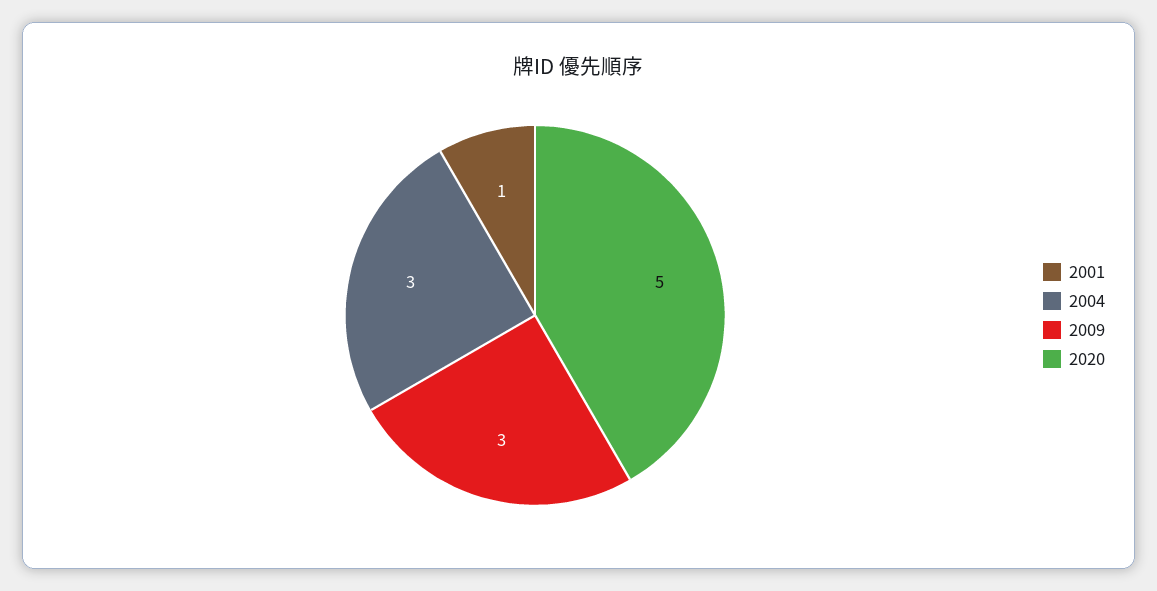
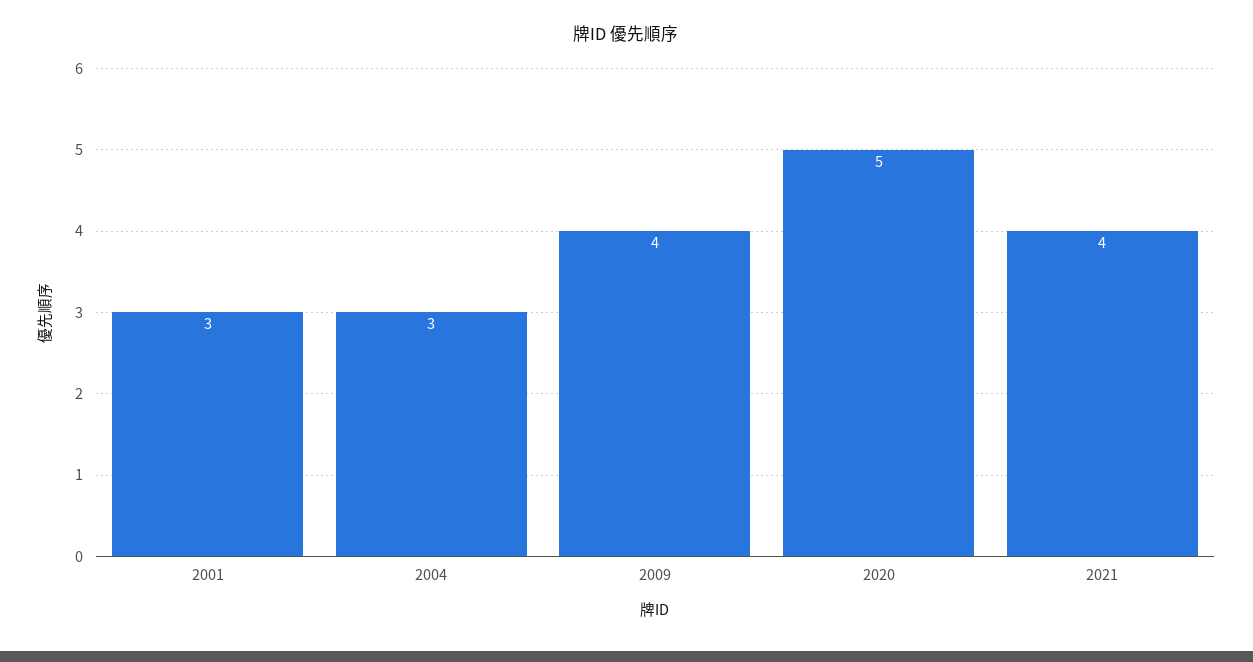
2001: 1 -> 3
2009: 3 -> 4
2021: none -> 4

